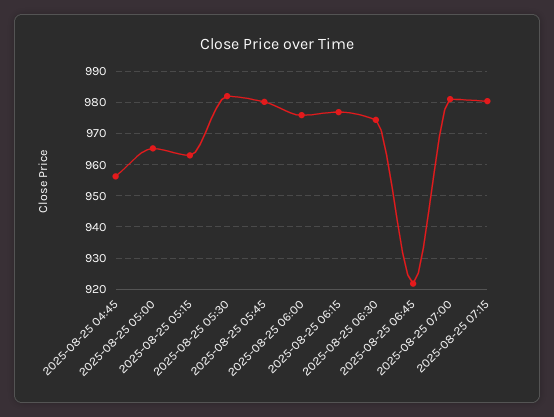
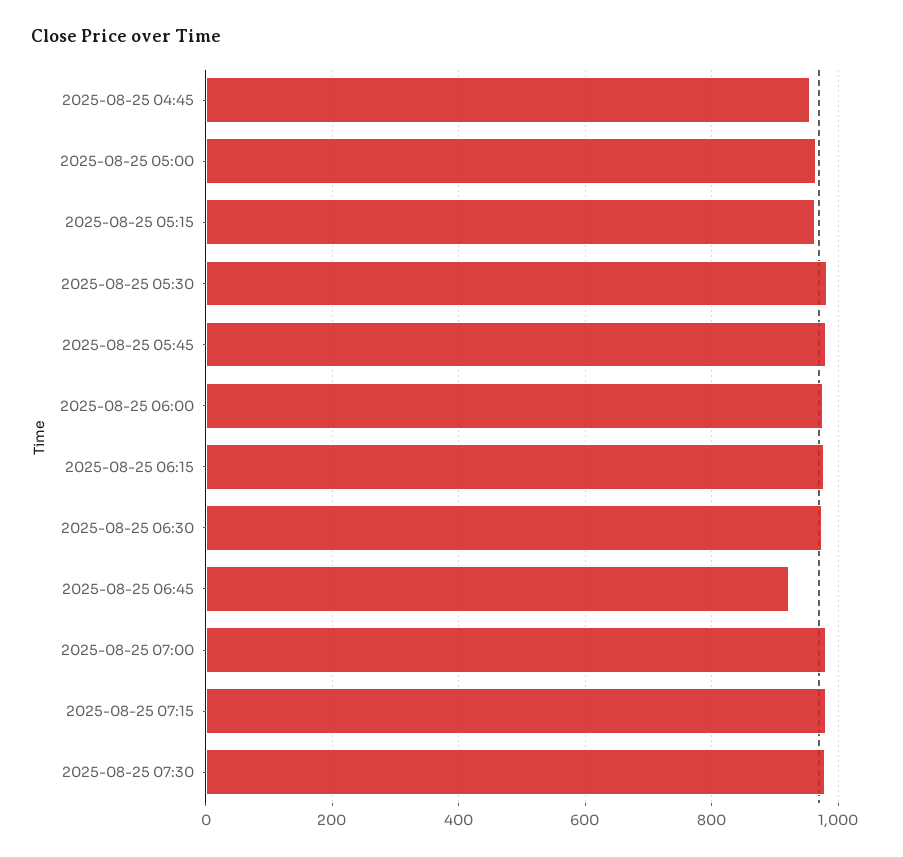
2025-08-25 07:30: none -> 980

